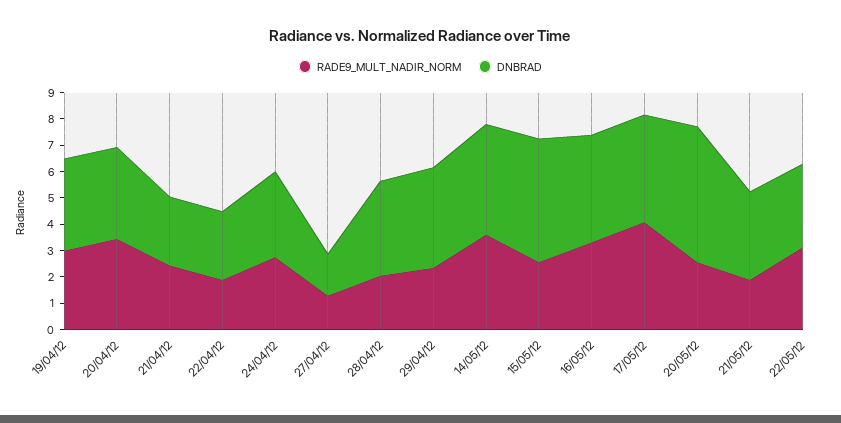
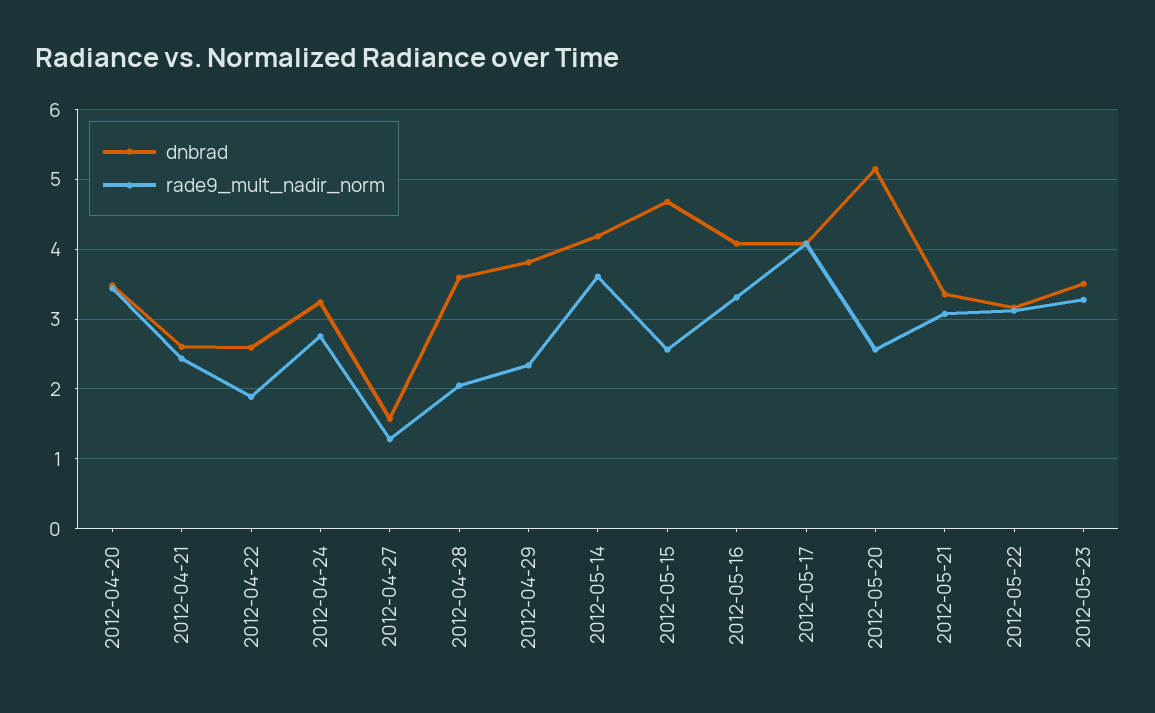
RADE9_MULT_NADIR_NORM, 19/04/12: 3 -> none
DNBRAD, 19/04/12: 3.5 -> none
RADE9_MULT_NADIR_NORM, 21/05/12: 2 -> 3.1
DNBRAD, 2012-05-23: none -> 3.5
RADE9_MULT_NADIR_NORM, 2012-05-23: none -> 3.3

